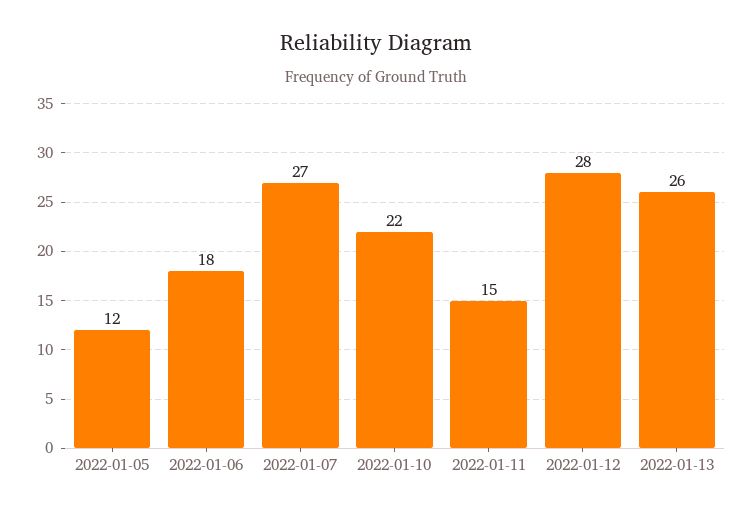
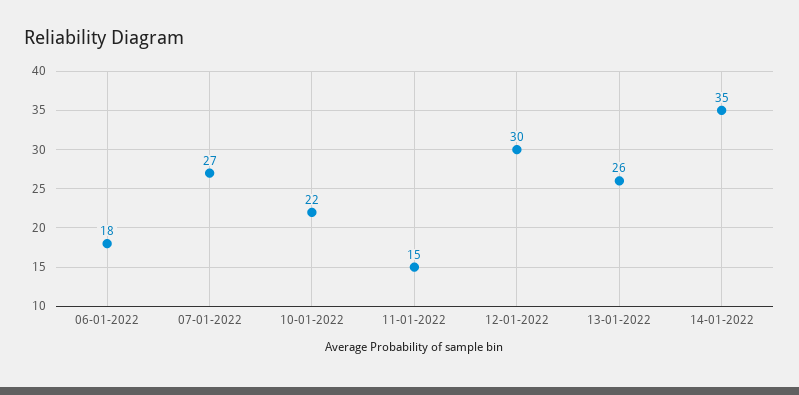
2022-01-05: 12 -> none
2022-01-12: 28 -> 30
14-01-2022: none -> 35

